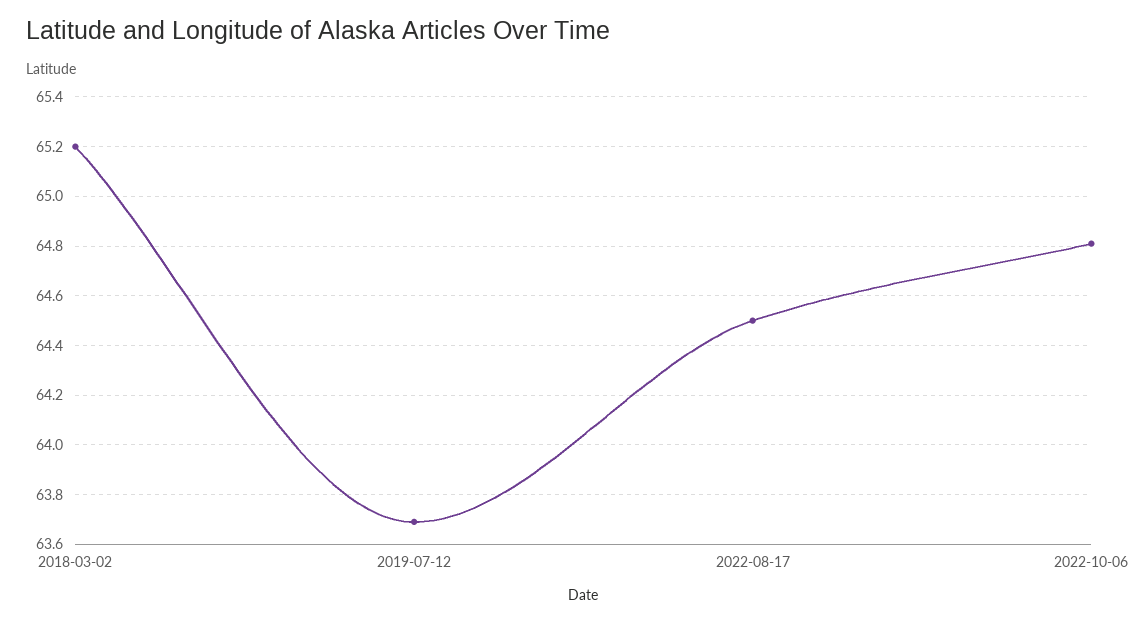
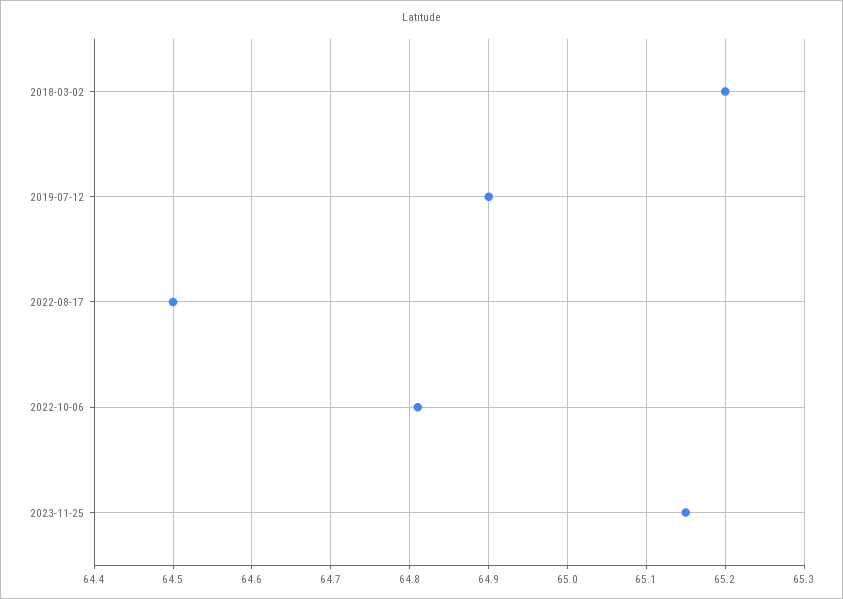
2019-07-12: 63.7 -> 64.9
2023-11-25: none -> 65.15

